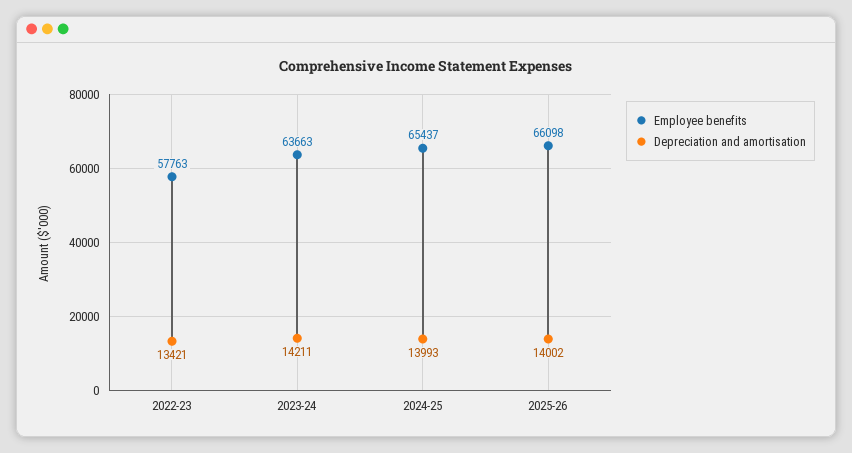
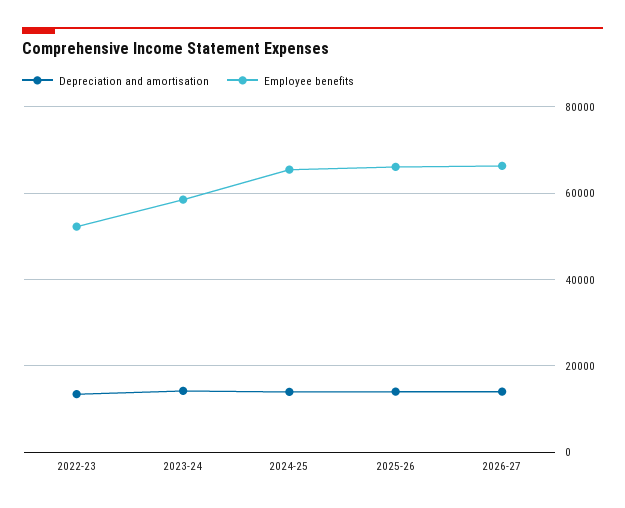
Employee benefits, 2022-23: 57763 -> 52000
Employee benefits, 2023-24: 63663 -> 58000
Depreciation and amortisation, 2026-27: none -> 14000
Employee benefits, 2026-27: none -> 66000

